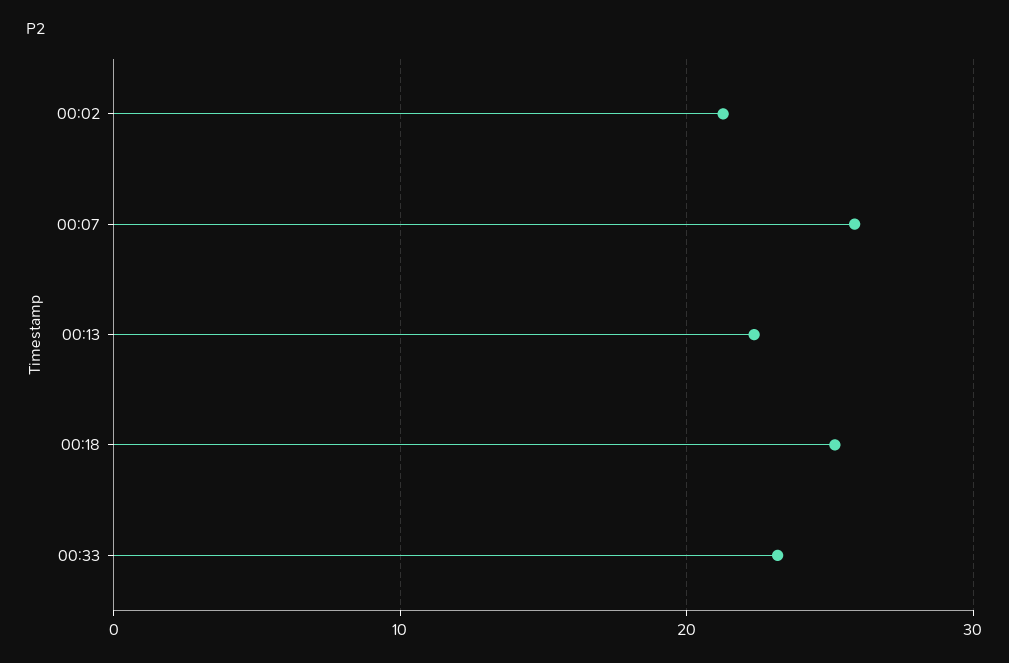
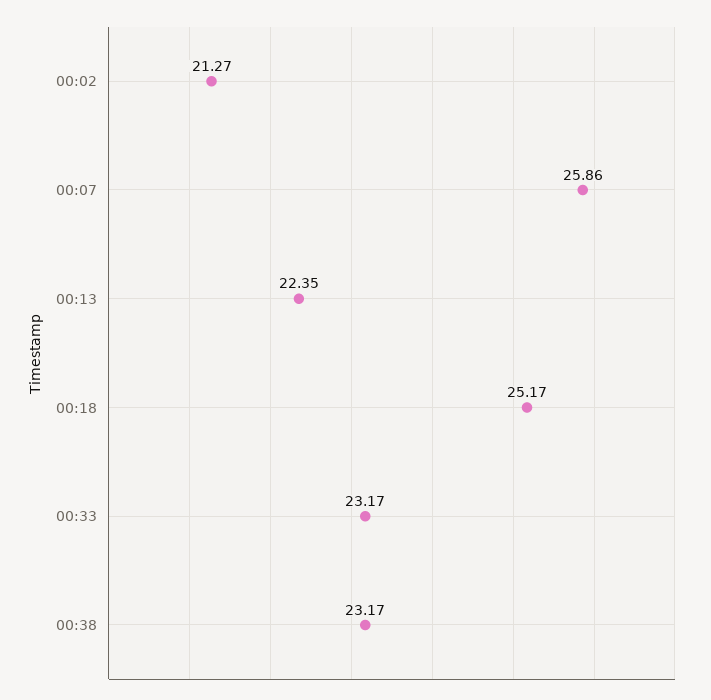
00:38: none -> 23.17

